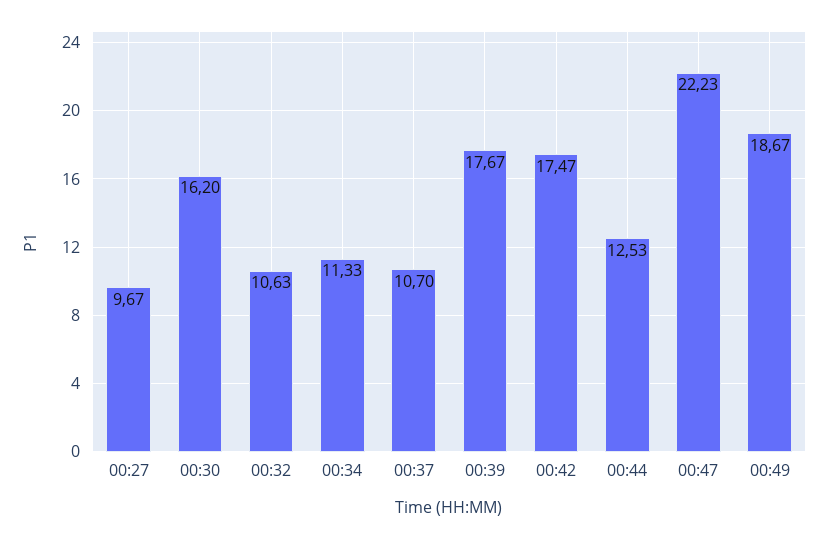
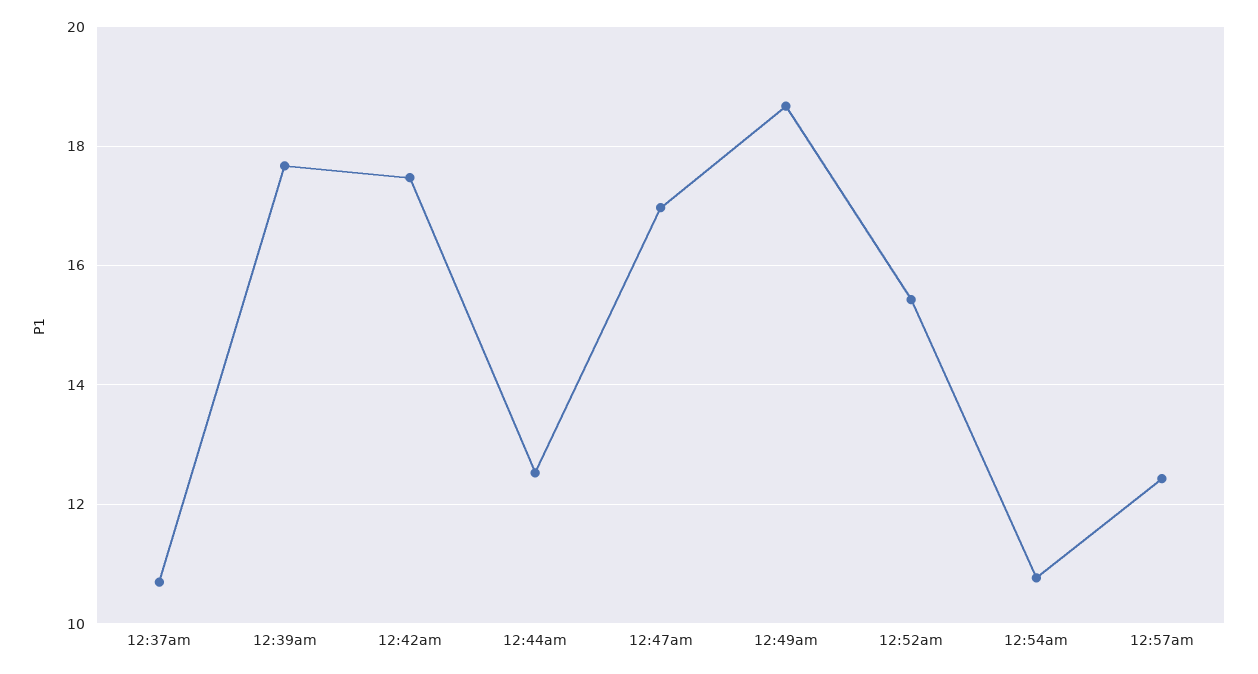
00:27: 9.67 -> none
00:30: 16.2 -> none
00:32: 10.63 -> none
00:34: 11.33 -> none
00:47: 22.23 -> 17
12:52am: none -> 15.4
12:54am: none -> 10.8
12:57am: none -> 12.4

